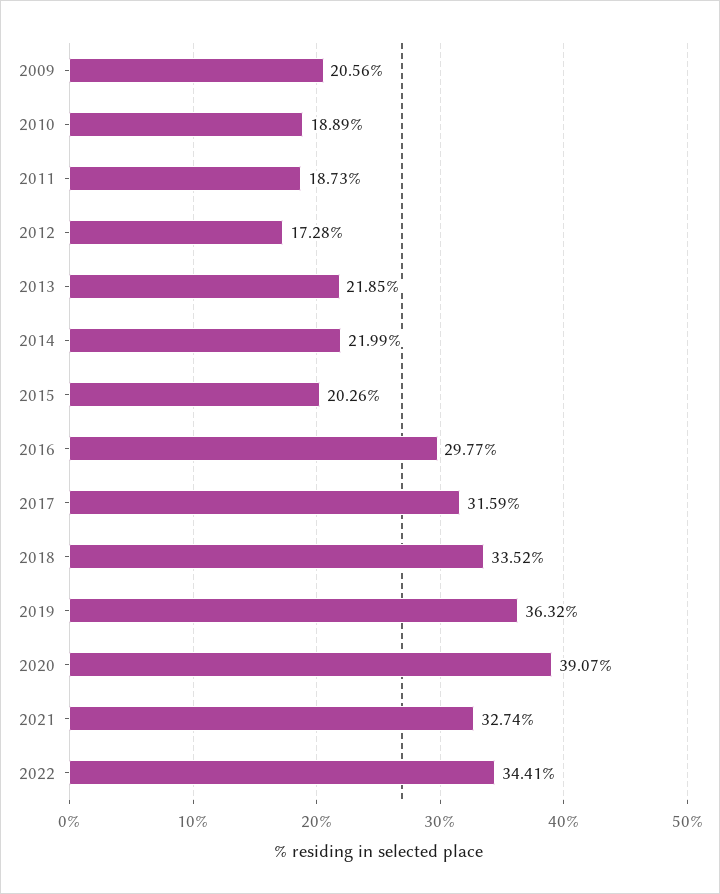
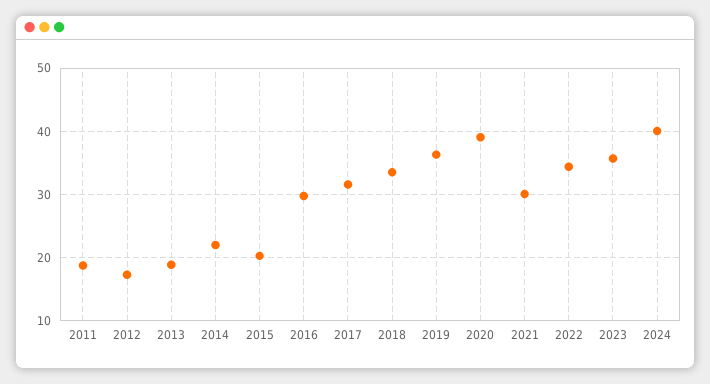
2009: 20.56 -> none
2010: 18.89 -> none
2013: 21.85 -> 19
2021: 32.74 -> 30
2023: none -> 36
2024: none -> 40

